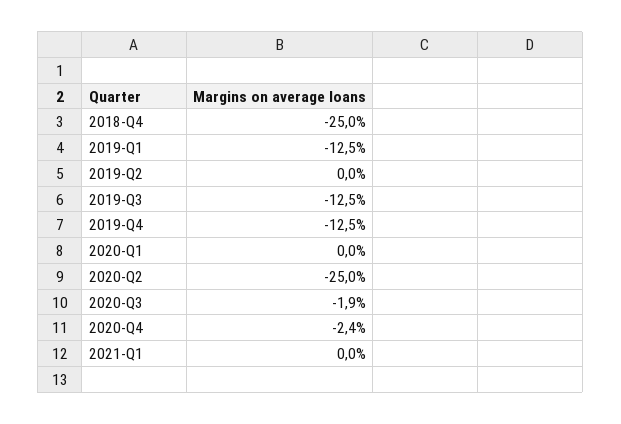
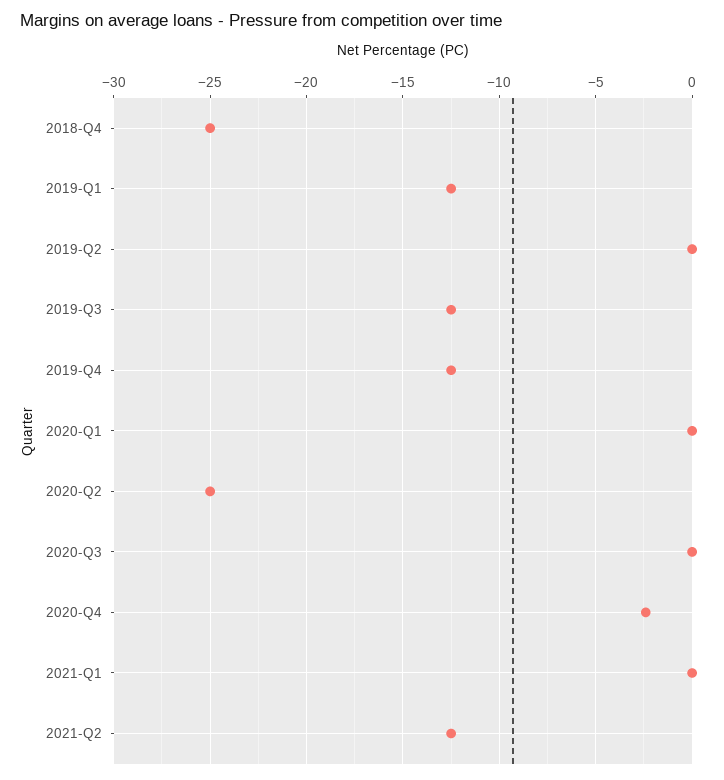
2020-Q3: -1.9 -> 0
2021-Q2: none -> -12.5

